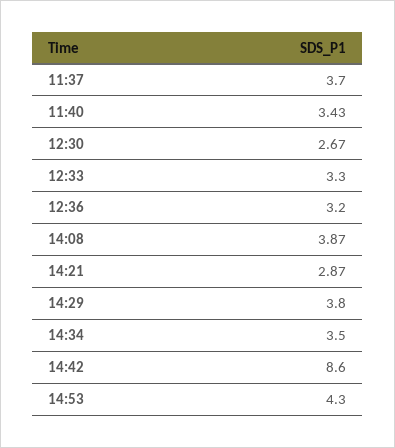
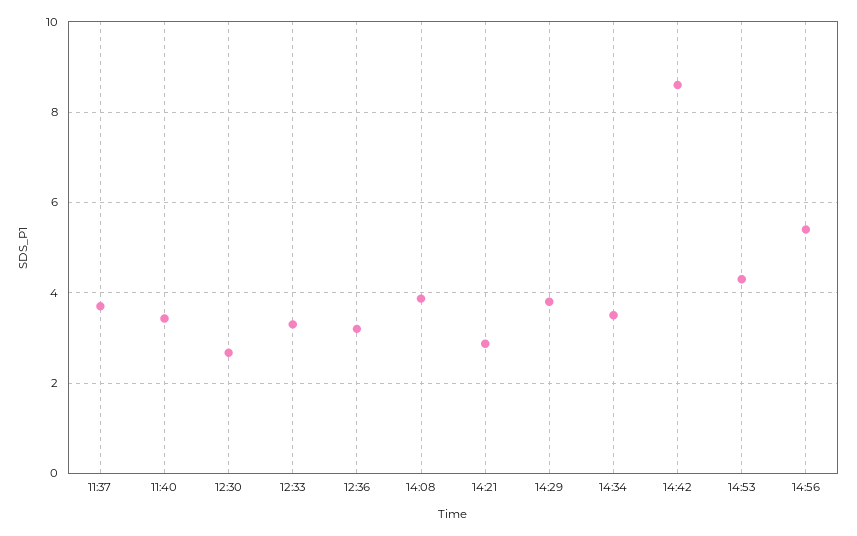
14:56: none -> 5.4

